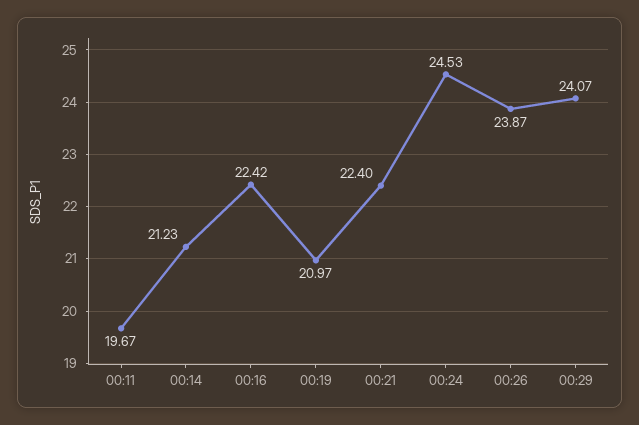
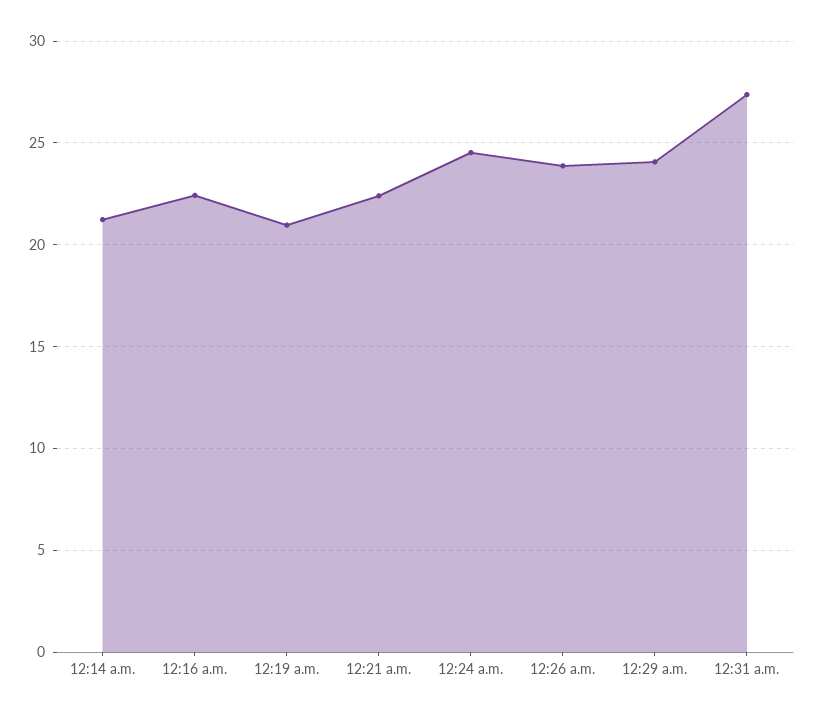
00:11: 19.67 -> none
12:31 a.m.: none -> 27.5

